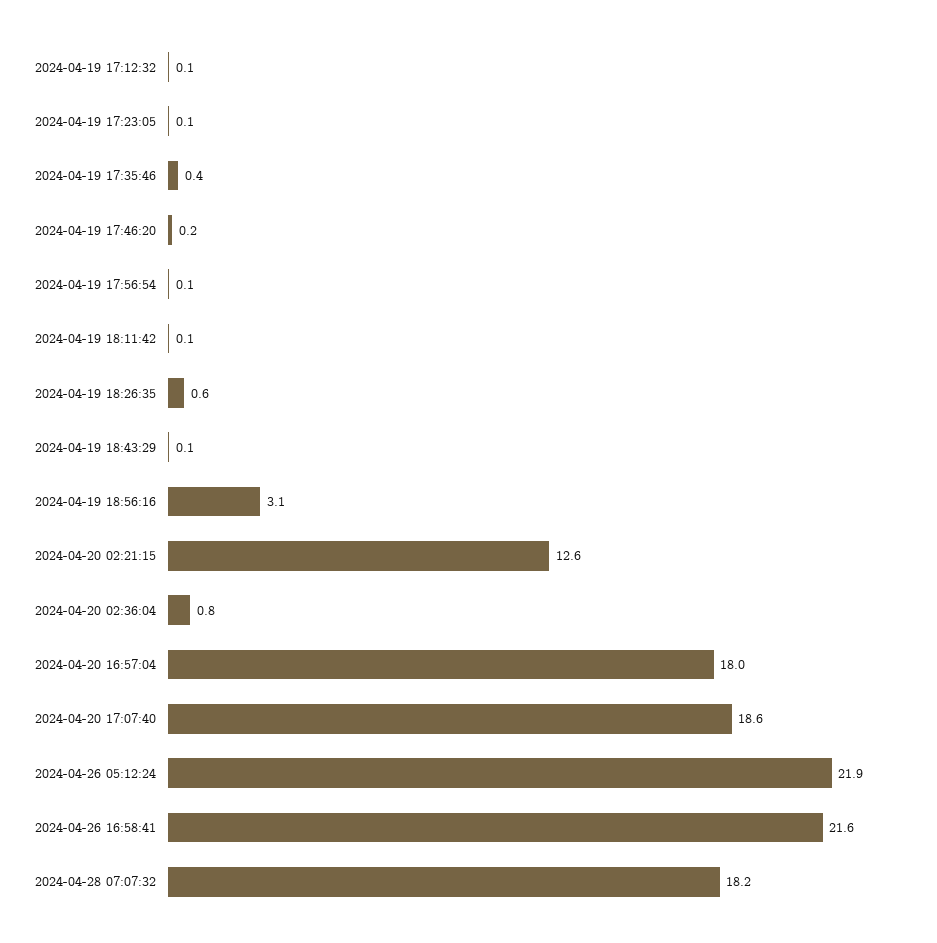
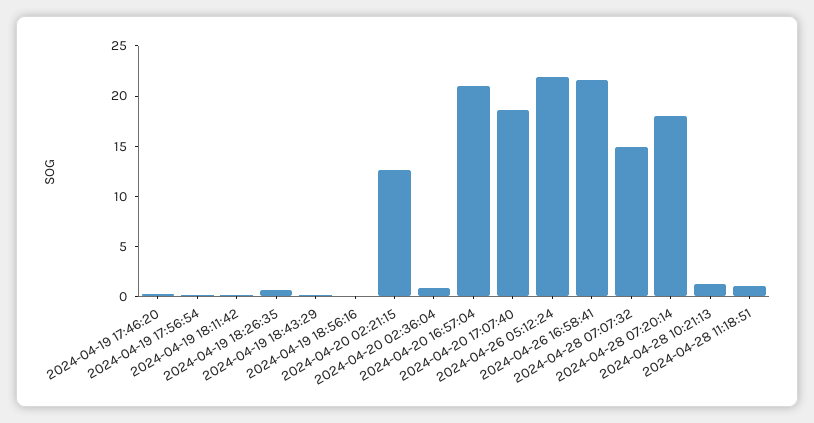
2024-04-19 17:12:32: 0.1 -> none
2024-04-19 17:23:05: 0.1 -> none
2024-04-19 17:35:46: 0.4 -> none
2024-04-19 18:56:16: 3.1 -> 0
2024-04-20 16:57:04: 18 -> 21
2024-04-28 07:07:32: 18.2 -> 15
2024-04-28 07:20:14: none -> 18
2024-04-28 10:21:13: none -> 1
2024-04-28 11:18:51: none -> 1

